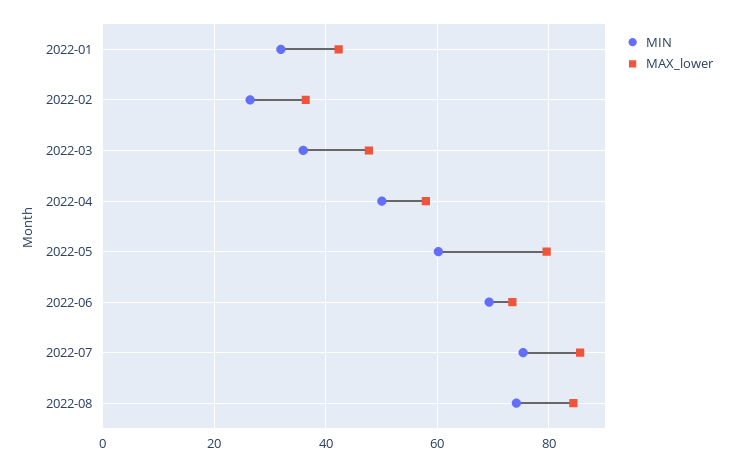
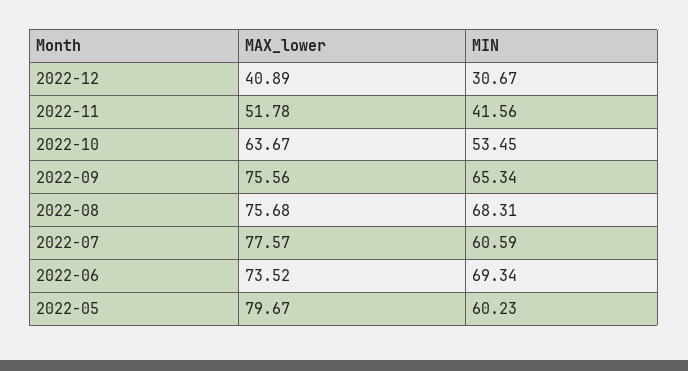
MIN, 2022-01: 32 -> none
MAX_lower, 2022-01: 42 -> none
MIN, 2022-02: 26 -> none
MAX_lower, 2022-02: 36 -> none
MIN, 2022-03: 36 -> none
MAX_lower, 2022-03: 48 -> none
MIN, 2022-04: 50 -> none
MAX_lower, 2022-04: 58 -> none
MIN, 2022-07: 76 -> 60.59
MAX_lower, 2022-07: 86 -> 77.57
MIN, 2022-08: 74 -> 68.31
MAX_lower, 2022-08: 84 -> 75.68
MAX_lower, 2022-12: none -> 40.89
MIN, 2022-12: none -> 30.67
MAX_lower, 2022-11: none -> 51.78
MIN, 2022-11: none -> 41.56
MAX_lower, 2022-10: none -> 63.67
MIN, 2022-10: none -> 53.45
MAX_lower, 2022-09: none -> 75.56
MIN, 2022-09: none -> 65.34

